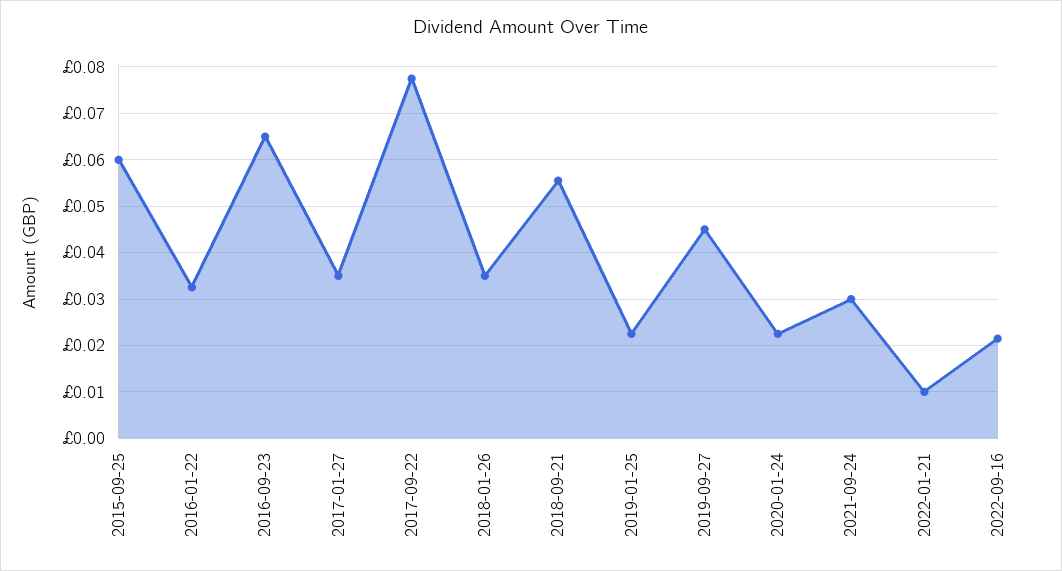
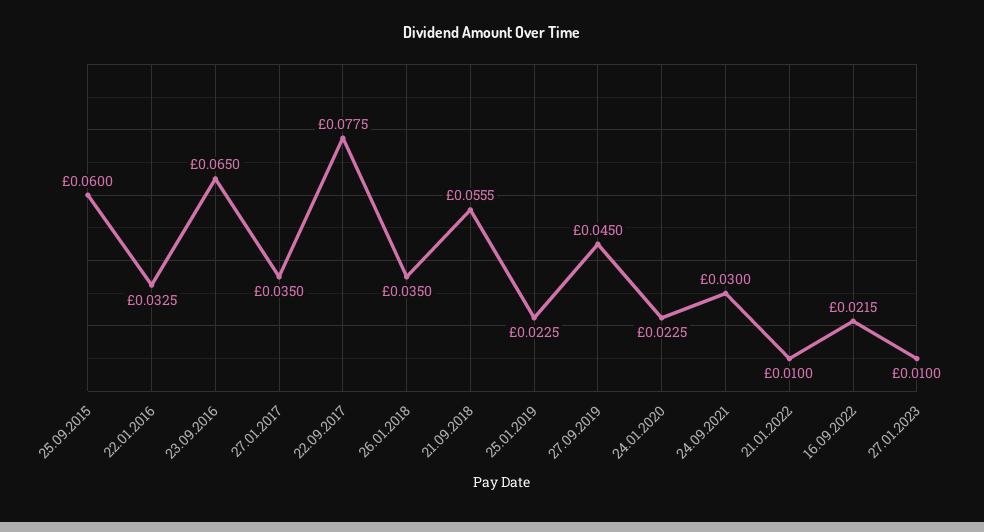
27.01.2023: none -> 0.01

